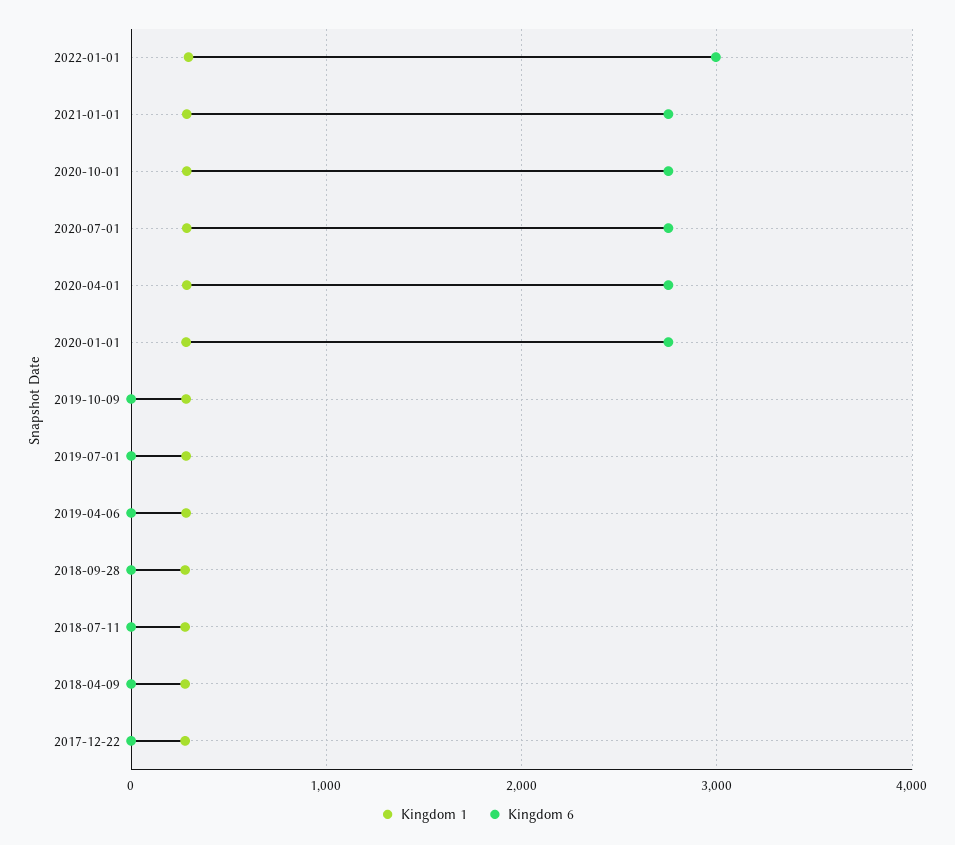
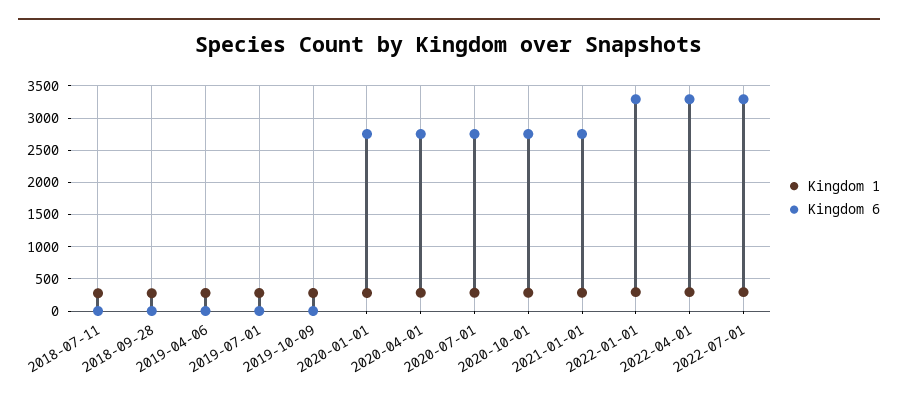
Kingdom 6, 2022-01-01: 3000 -> 3300
Kingdom 1, 2018-04-09: 300 -> none
Kingdom 6, 2018-04-09: 0 -> none
Kingdom 1, 2017-12-22: 300 -> none
Kingdom 6, 2017-12-22: 0 -> none
Kingdom 1, 2022-04-01: none -> 300
Kingdom 6, 2022-04-01: none -> 3300
Kingdom 1, 2022-07-01: none -> 300
Kingdom 6, 2022-07-01: none -> 3300

